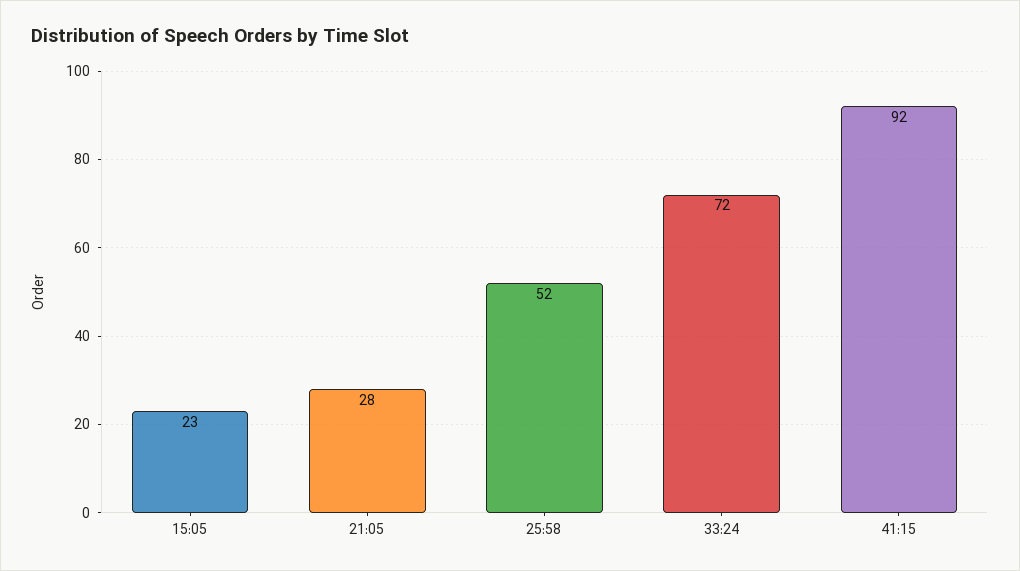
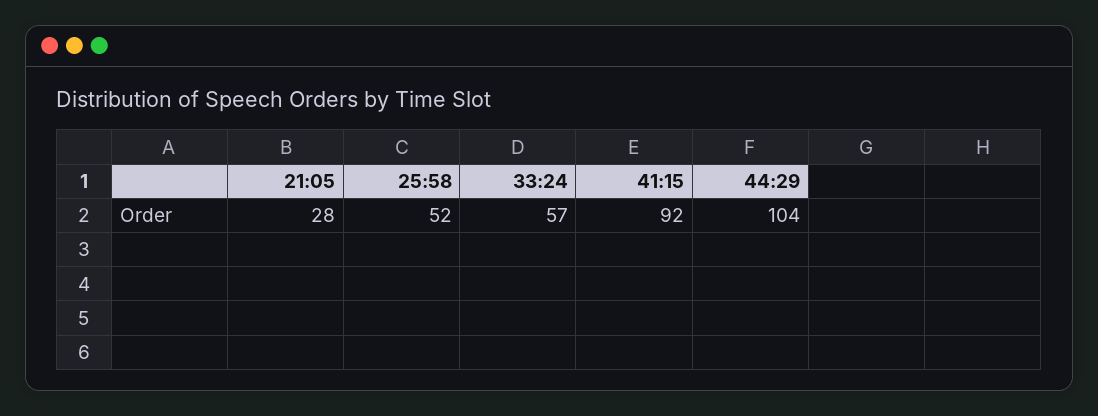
15:05: 23 -> none
33:24: 72 -> 57
44:29: none -> 104

